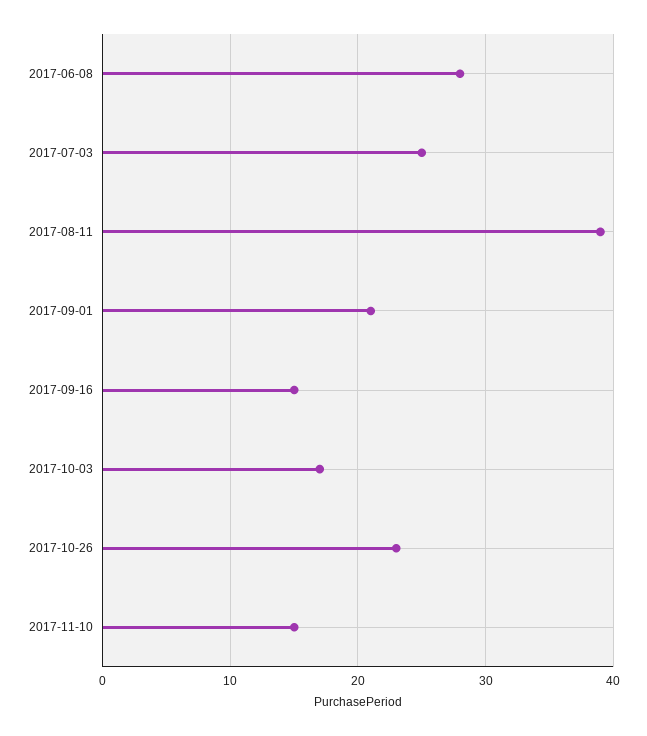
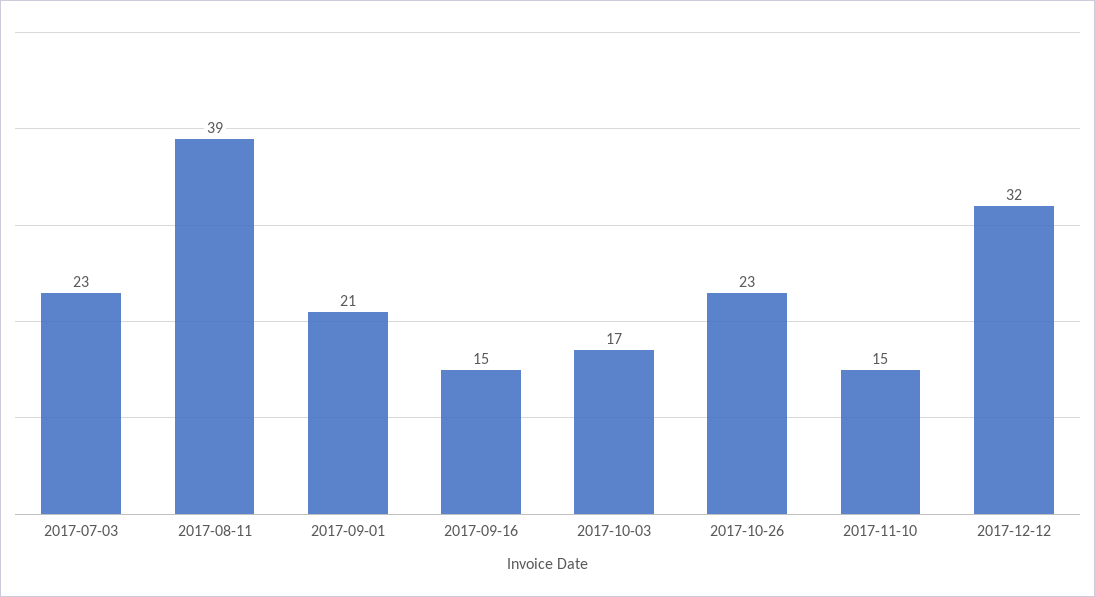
2017-06-08: 28 -> none
2017-07-03: 25 -> 23
2017-12-12: none -> 32

